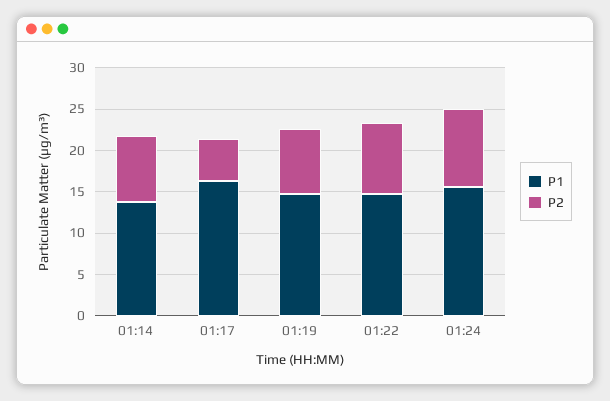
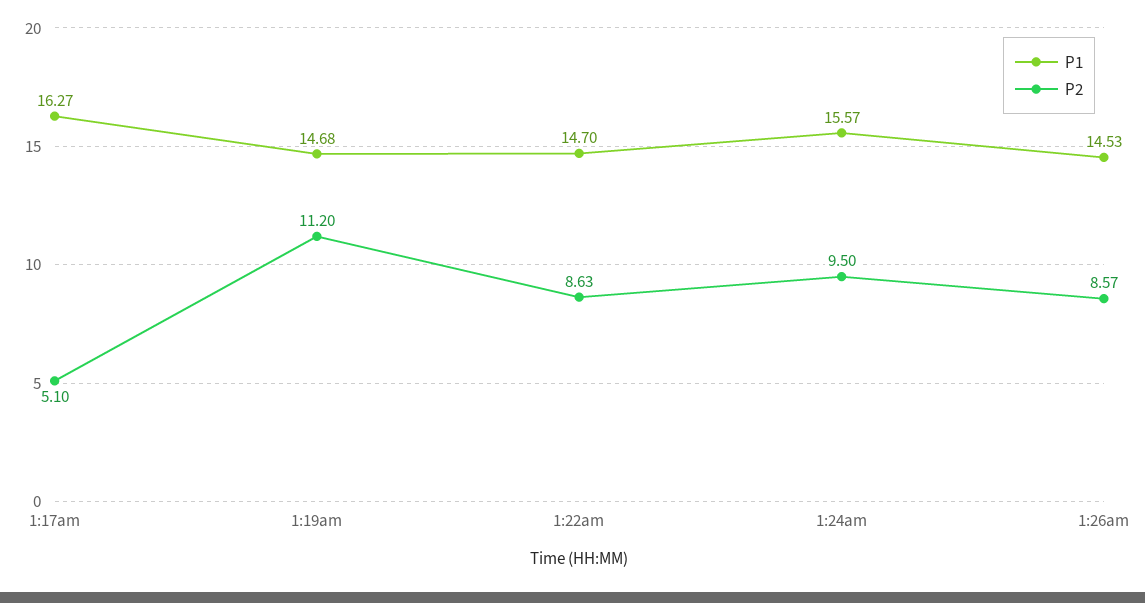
P1, 01:14: 14 -> none
P2, 01:14: 8 -> none
P2, 01:19: 8 -> 11.2
P1, 1:26am: none -> 14.53
P2, 1:26am: none -> 8.57

